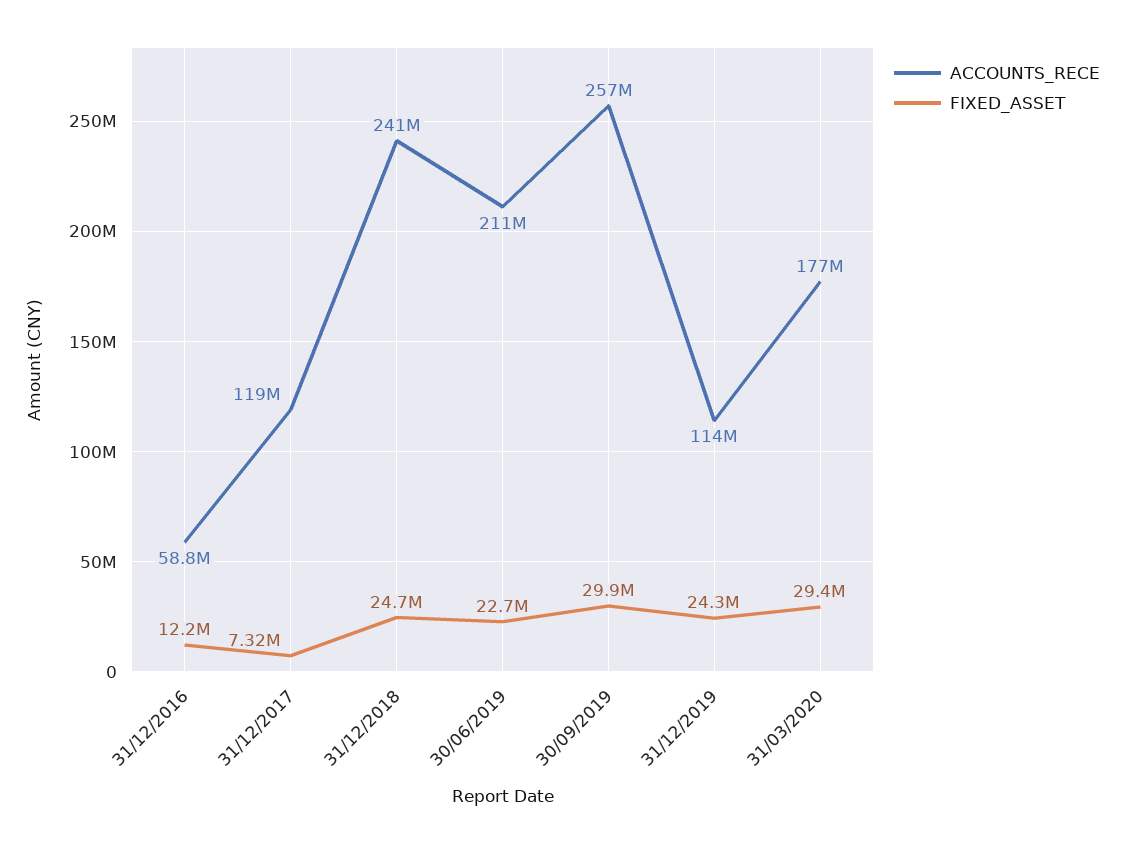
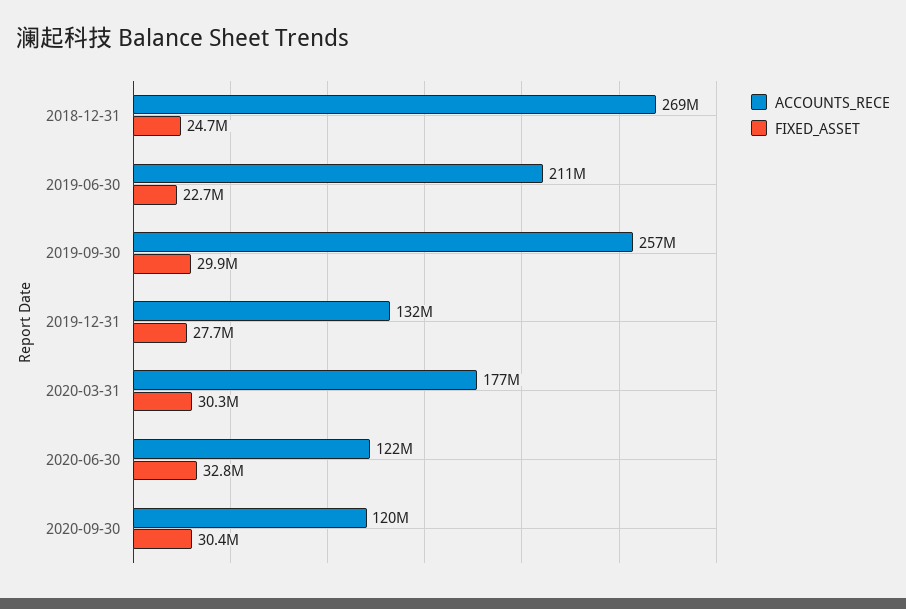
ACCOUNTS_RECE, 31/12/2016: 58800000 -> none
FIXED_ASSET, 31/12/2016: 12200000 -> none
ACCOUNTS_RECE, 31/12/2017: 119000000 -> none
FIXED_ASSET, 31/12/2017: 7320000 -> none
ACCOUNTS_RECE, 31/12/2018: 241000000 -> 269000000
ACCOUNTS_RECE, 31/12/2019: 114000000 -> 132000000
FIXED_ASSET, 31/12/2019: 24300000 -> 27700000
FIXED_ASSET, 31/03/2020: 29400000 -> 30300000
ACCOUNTS_RECE, 2020-06-30: none -> 122000000
FIXED_ASSET, 2020-06-30: none -> 32800000
ACCOUNTS_RECE, 2020-09-30: none -> 120000000
FIXED_ASSET, 2020-09-30: none -> 30400000

